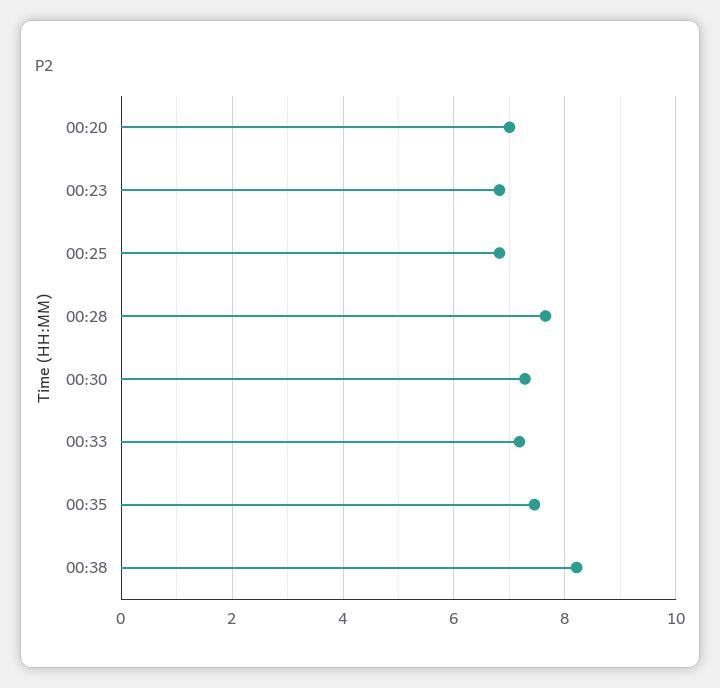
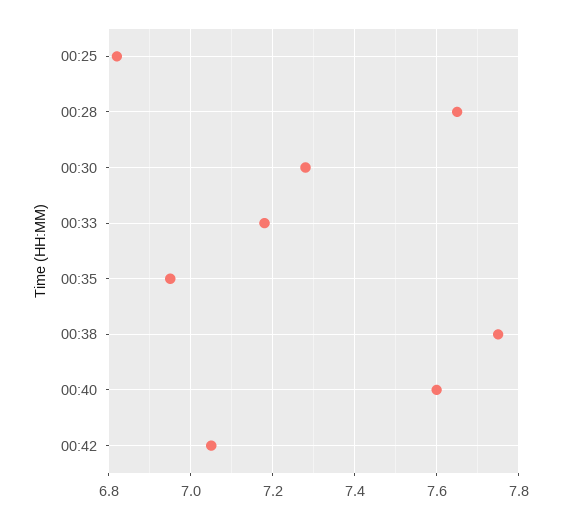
00:20: 7 -> none
00:23: 6.8 -> none
00:35: 7.4 -> 6.95
00:38: 8.2 -> 7.75
00:40: none -> 7.6
00:42: none -> 7.05

